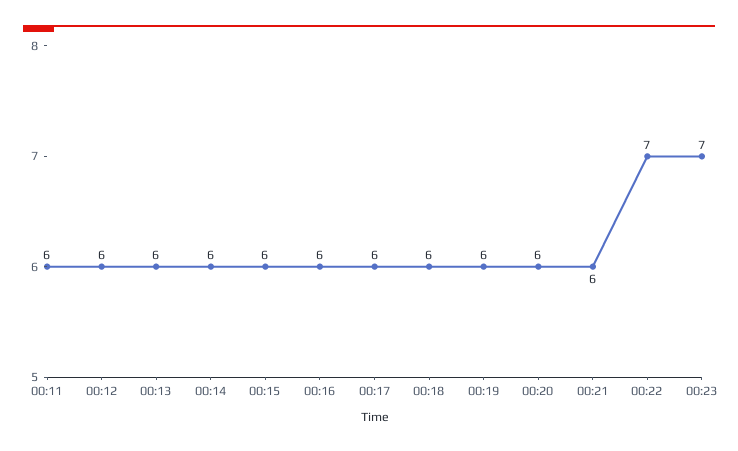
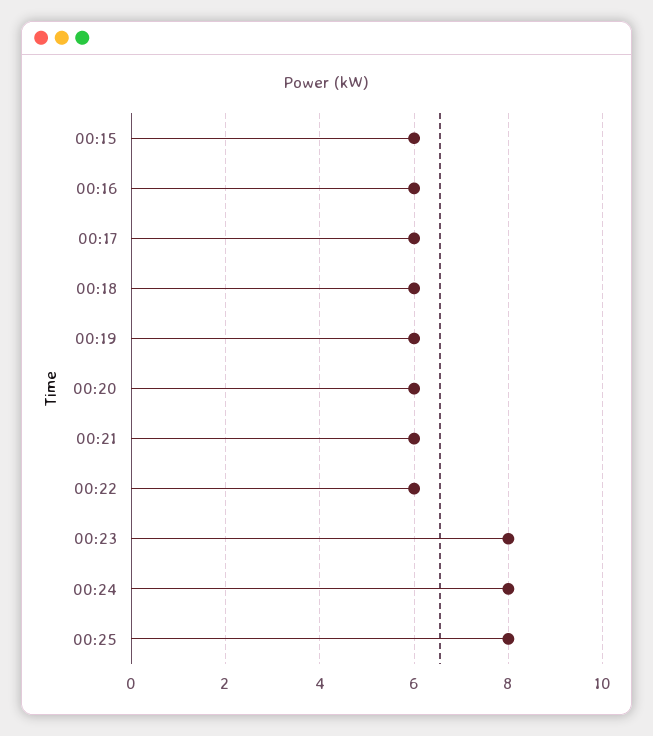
00:11: 6 -> none
00:12: 6 -> none
00:13: 6 -> none
00:14: 6 -> none
00:22: 7 -> 6
00:23: 7 -> 8
00:24: none -> 8
00:25: none -> 8

